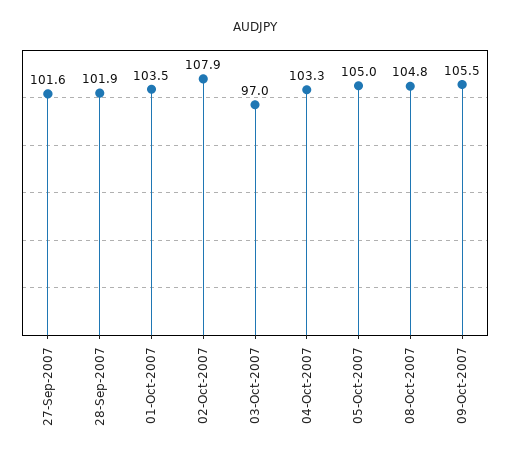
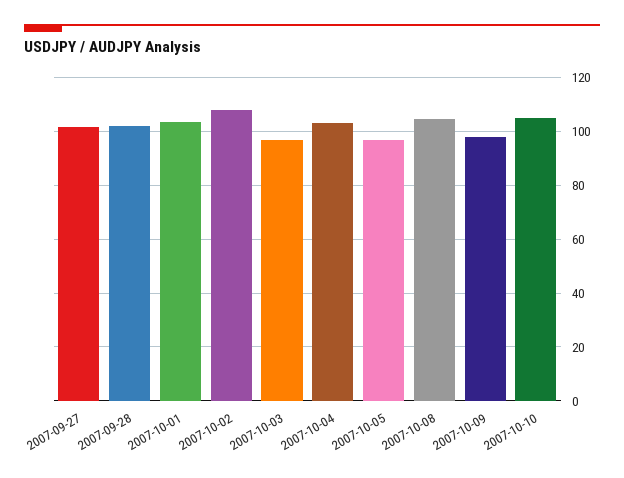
05-Oct-2007: 105 -> 97.5
09-Oct-2007: 105.5 -> 97.5
2007-10-10: none -> 105

